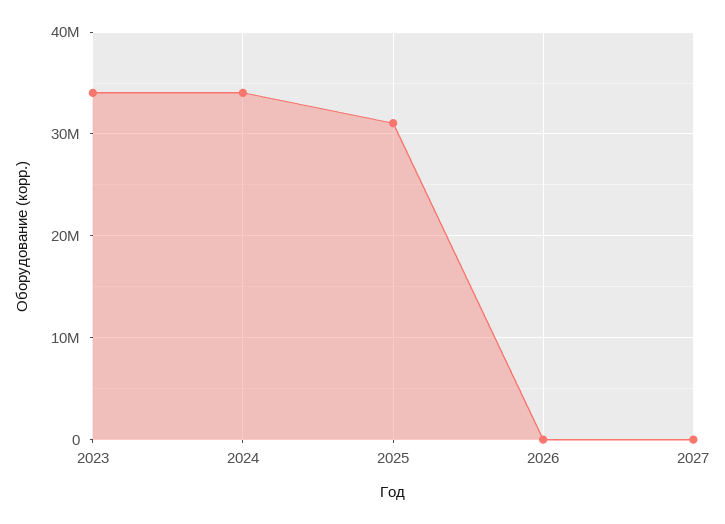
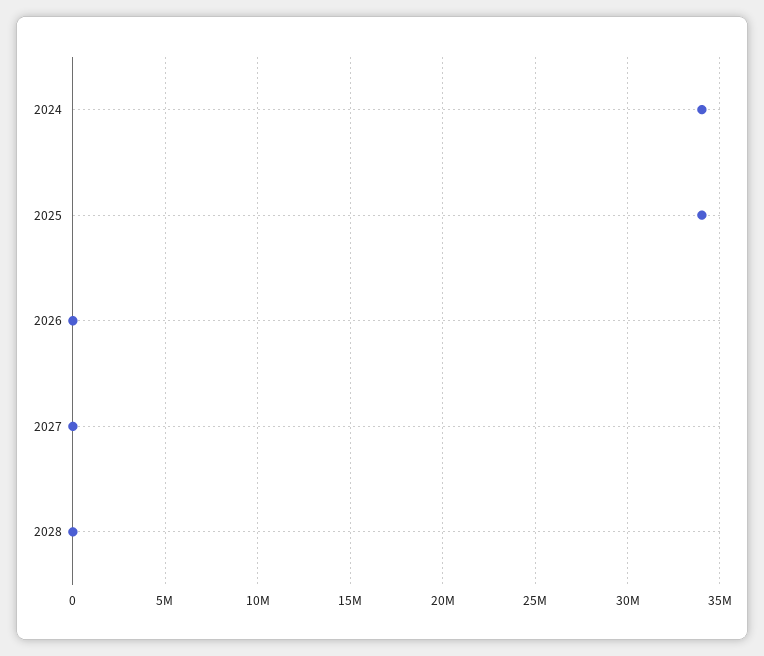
2023: 34000000 -> none
2025: 31000000 -> 34000000
2028: none -> 0

